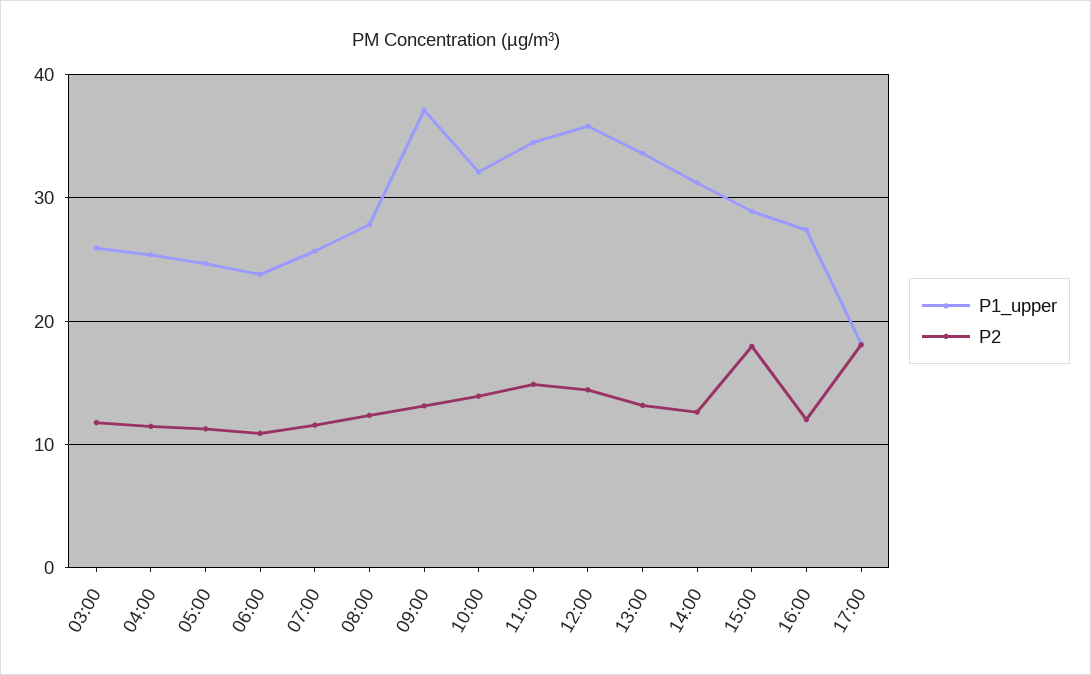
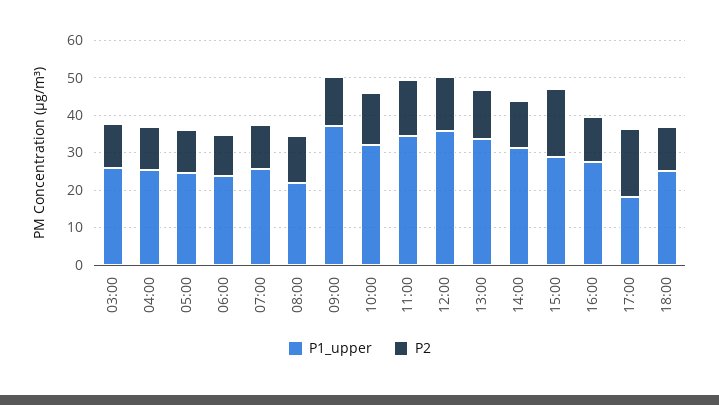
P1_upper, 08:00: 28 -> 22.5
P1_upper, 18:00: none -> 25
P2, 18:00: none -> 12.5

